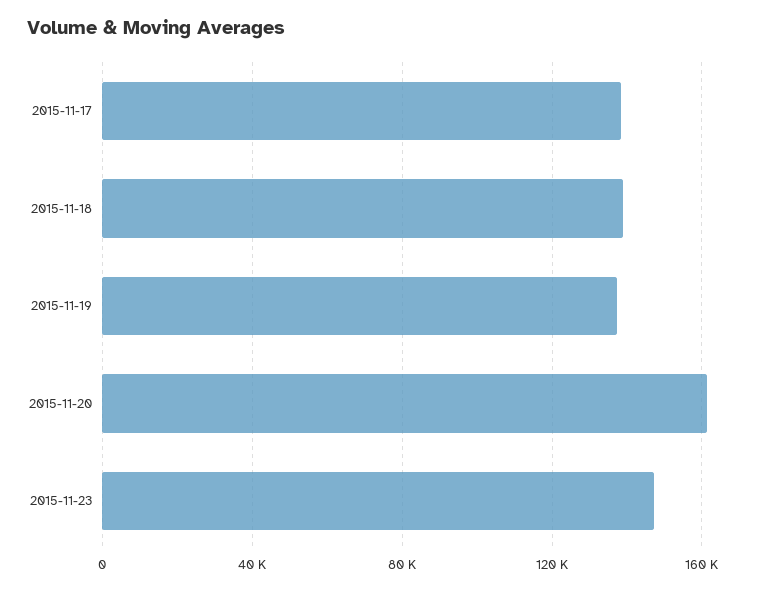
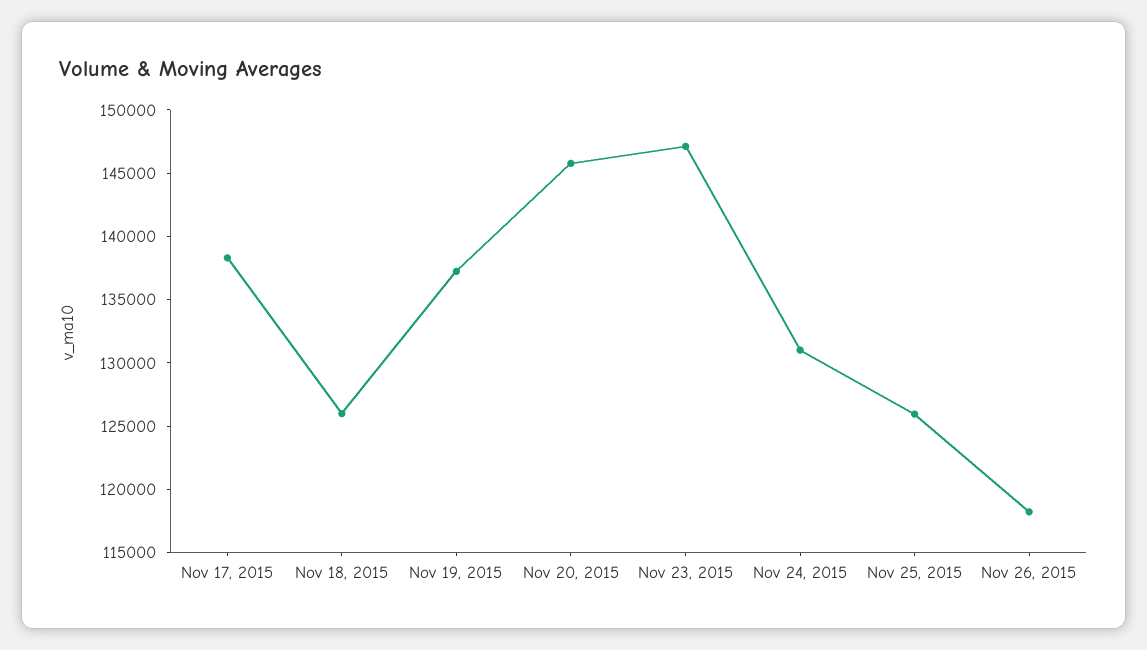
2015-11-18: 140000 -> 126000
2015-11-20: 160000 -> 146000
Nov 24, 2015: none -> 131000
Nov 25, 2015: none -> 126000
Nov 26, 2015: none -> 118000

